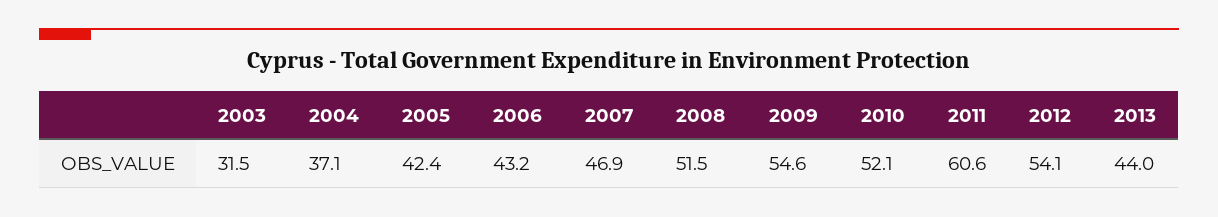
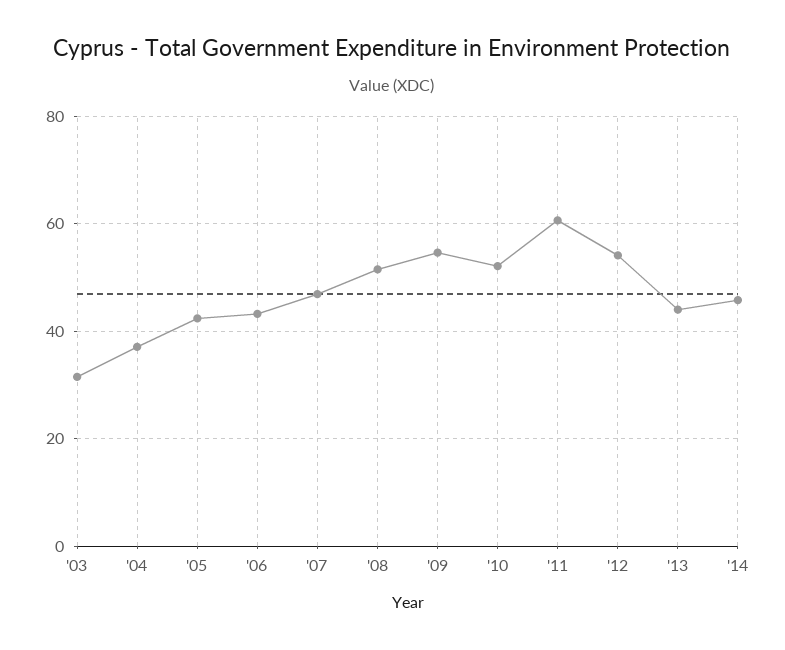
'14: none -> 46

